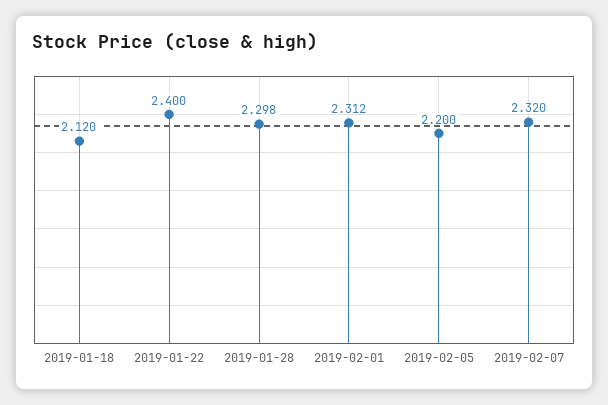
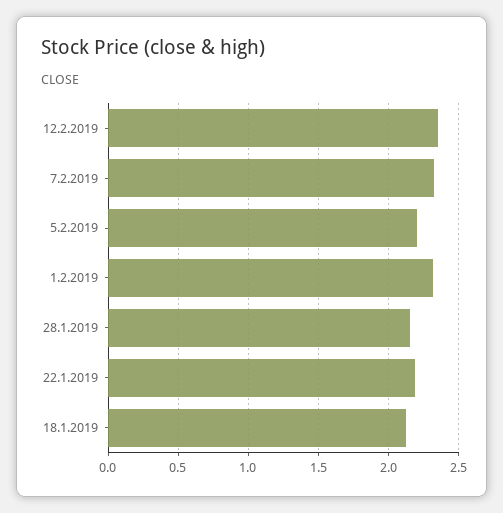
2019-01-22: 2.4 -> 2.2
2019-01-28: 2.298 -> 2.15
12.2.2019: none -> 2.35

